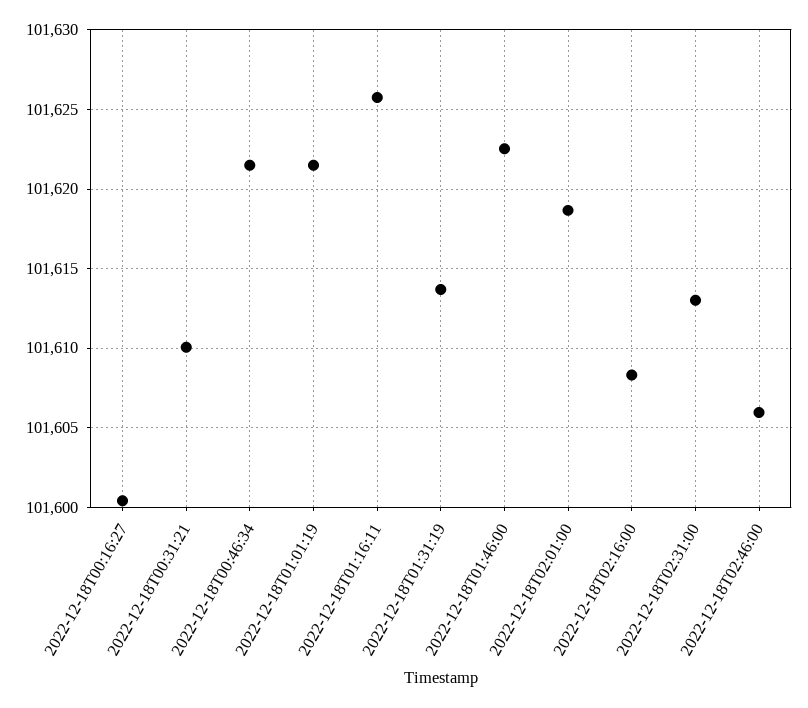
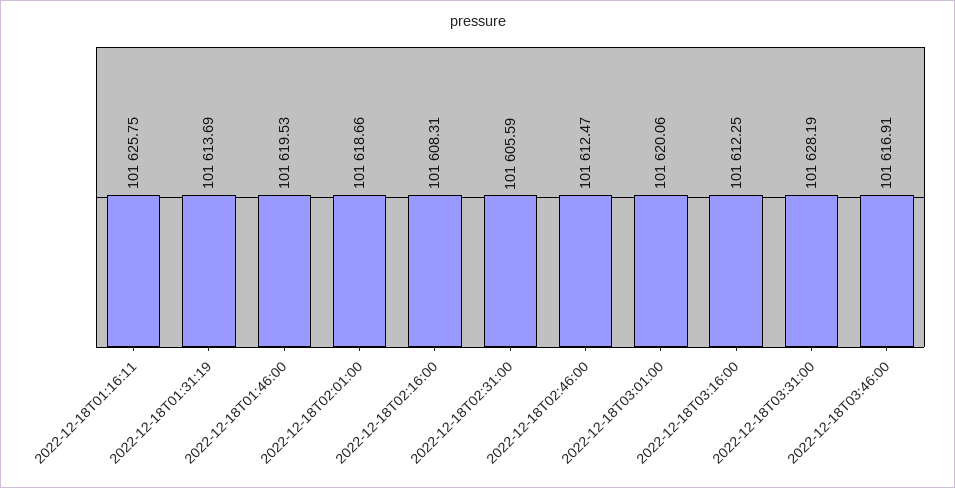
2022-12-18T00:16:27: 101600.5 -> none
2022-12-18T00:31:21: 101610 -> none
2022-12-18T00:46:34: 101621.5 -> none
2022-12-18T01:01:19: 101621.5 -> none
2022-12-18T01:46:00: 101622.5 -> 101619.53
2022-12-18T02:31:00: 101613 -> 101605.59
2022-12-18T02:46:00: 101606 -> 101612.47
2022-12-18T03:01:00: none -> 101620.06
2022-12-18T03:16:00: none -> 101612.25
2022-12-18T03:31:00: none -> 101628.19
2022-12-18T03:46:00: none -> 101616.91

